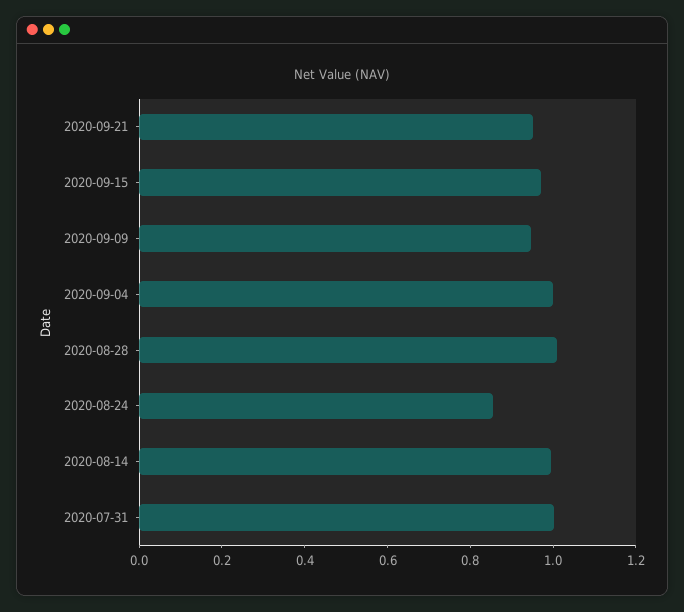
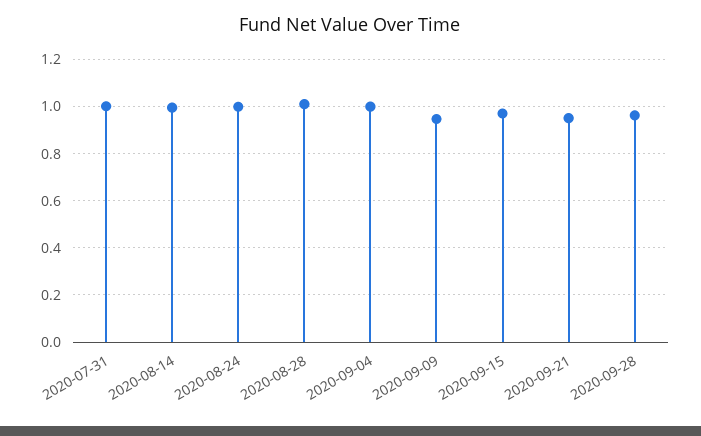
2020-08-24: 0.85 -> 1
2020-09-28: none -> 0.95

